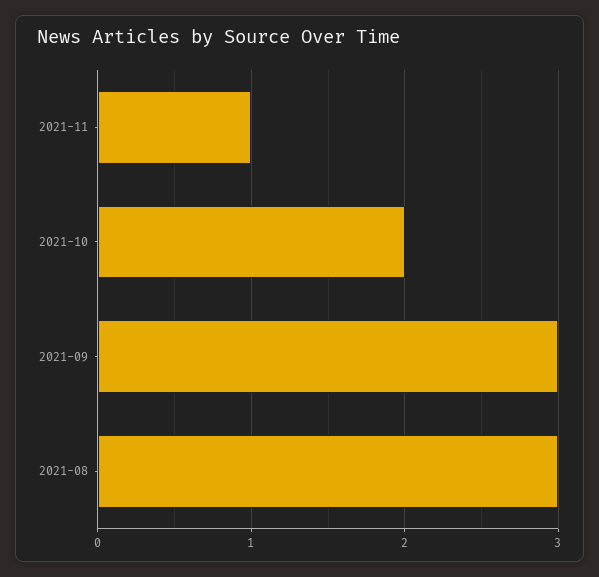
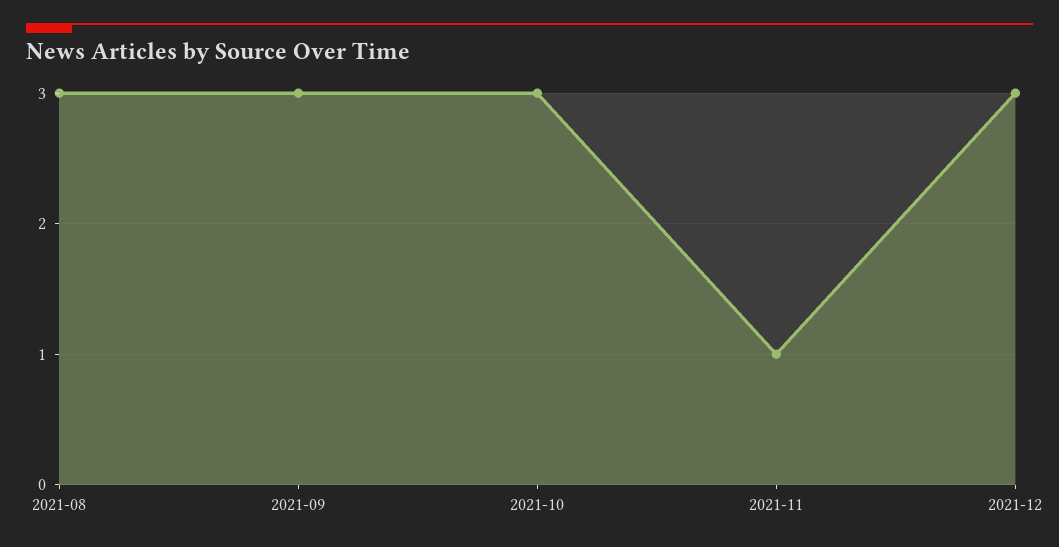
2021-10: 2 -> 3
2021-12: none -> 3

